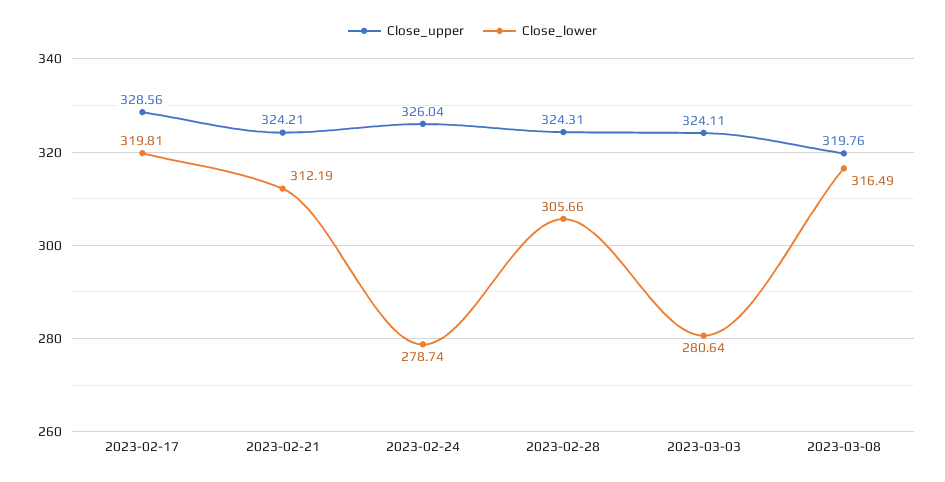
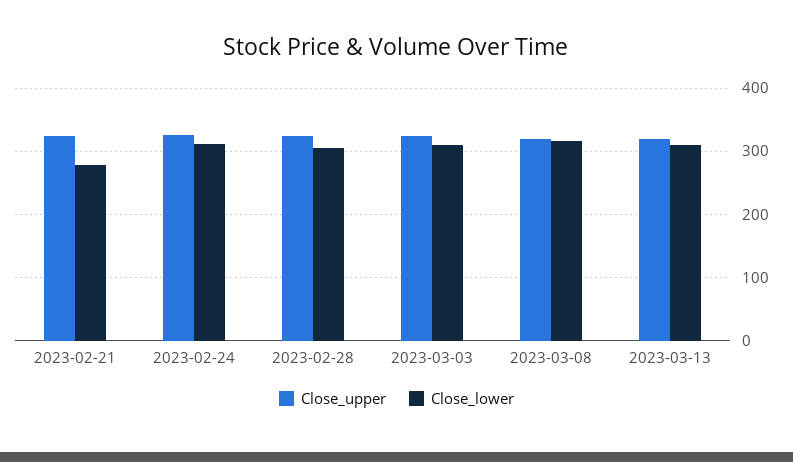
Close_upper, 2023-02-17: 328.56 -> none
Close_lower, 2023-02-17: 319.81 -> none
Close_lower, 2023-02-21: 312.19 -> 280
Close_lower, 2023-02-24: 278.74 -> 310
Close_lower, 2023-03-03: 280.64 -> 310
Close_upper, 2023-03-13: none -> 320
Close_lower, 2023-03-13: none -> 310

